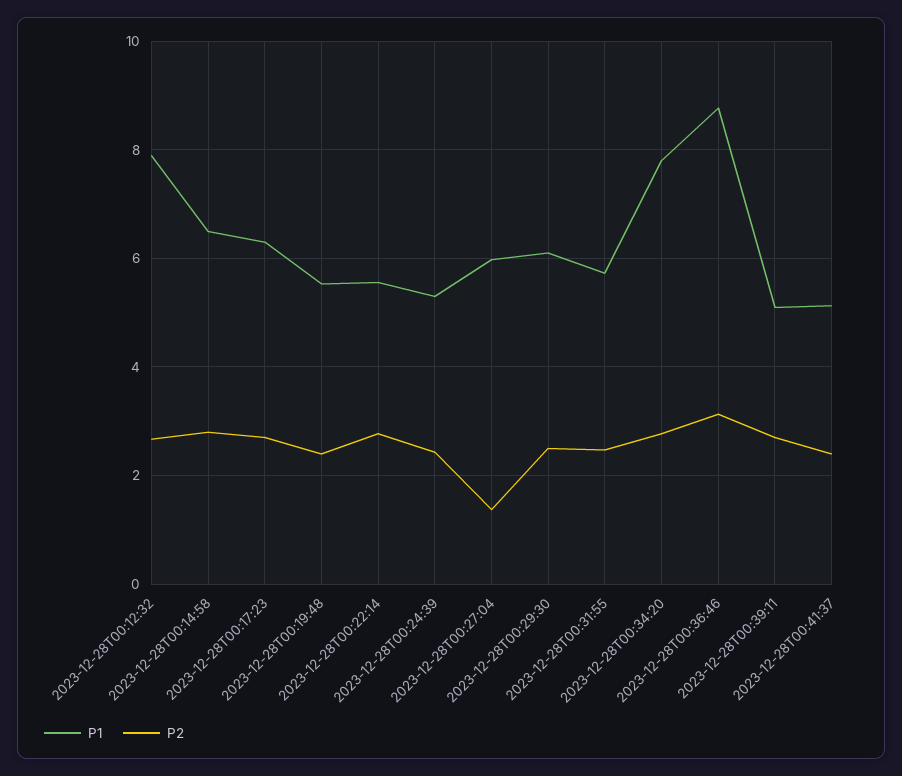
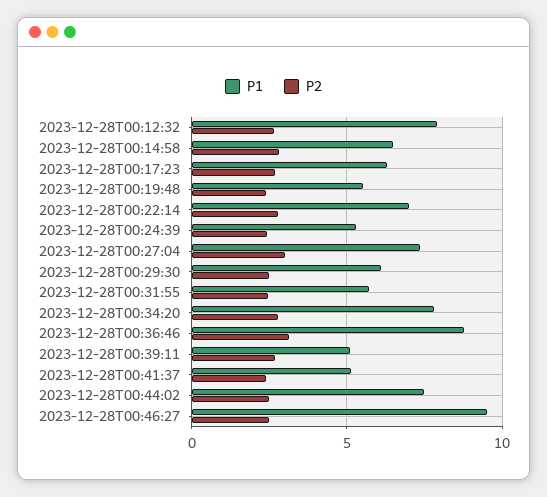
P1, 2023-12-28T00:22:14: 5.6 -> 7
P1, 2023-12-28T00:27:04: 6 -> 7.5
P2, 2023-12-28T00:27:04: 1.4 -> 3
P1, 2023-12-28T00:44:02: none -> 7.5
P2, 2023-12-28T00:44:02: none -> 2.5
P1, 2023-12-28T00:46:27: none -> 9.5
P2, 2023-12-28T00:46:27: none -> 2.5

